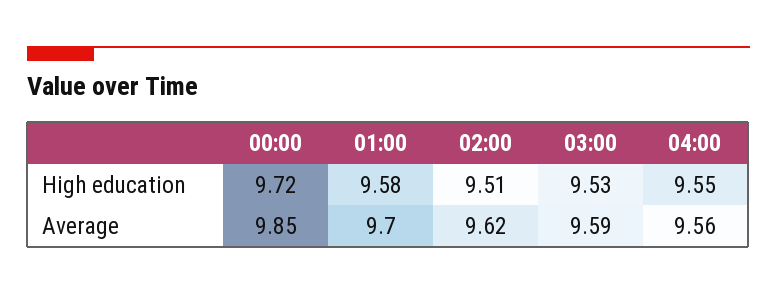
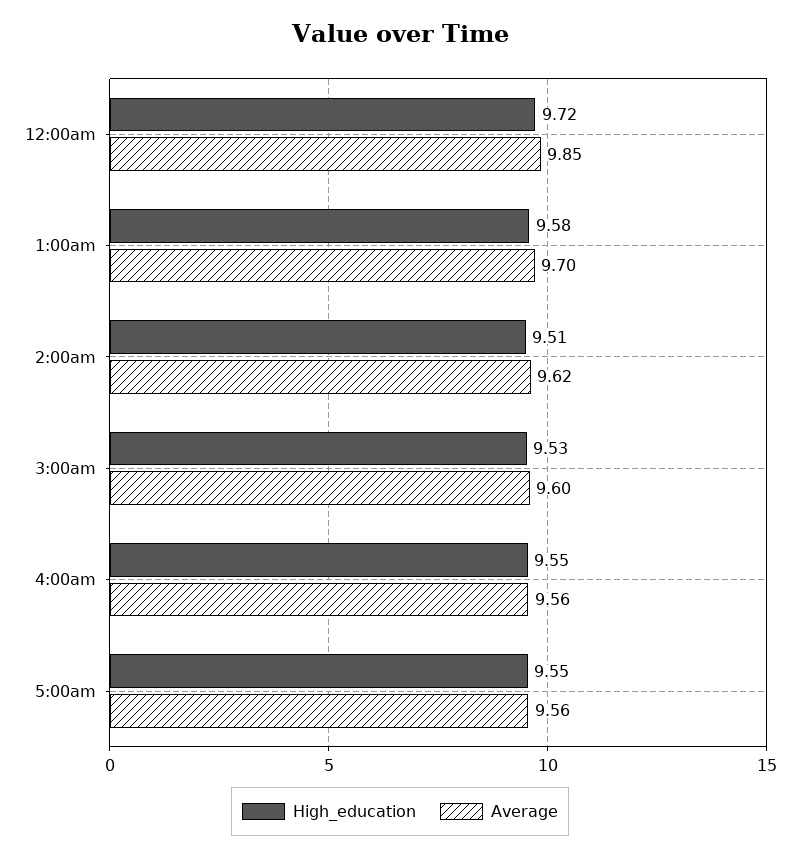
Average, 03:00: 9.59 -> 9.6
High education, 5:00am: none -> 9.55
Average, 5:00am: none -> 9.56

